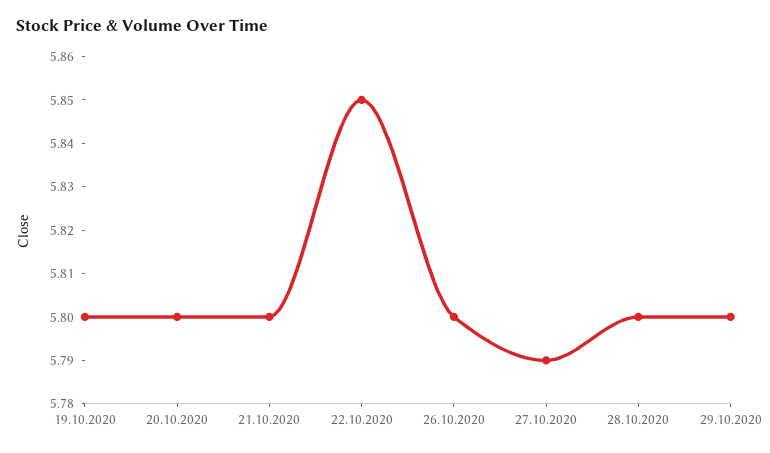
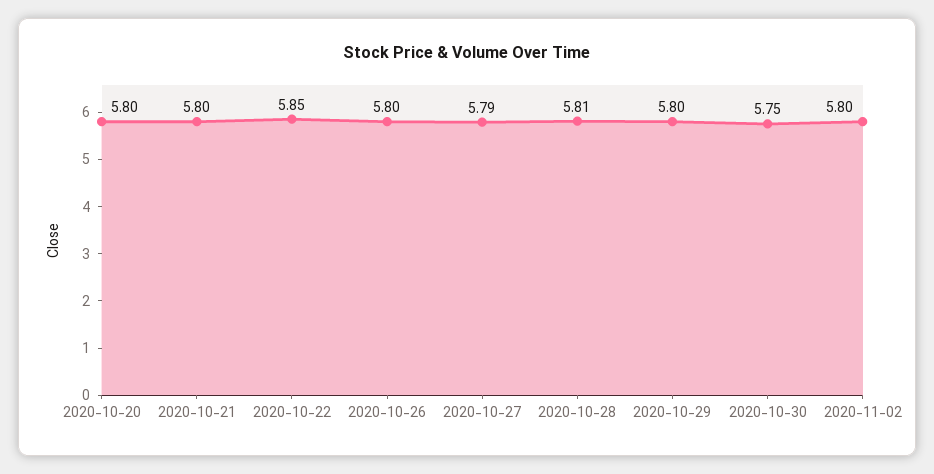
19.10.2020: 5.8 -> none
28.10.2020: 5.8 -> 5.81
2020-10-30: none -> 5.75
2020-11-02: none -> 5.8

